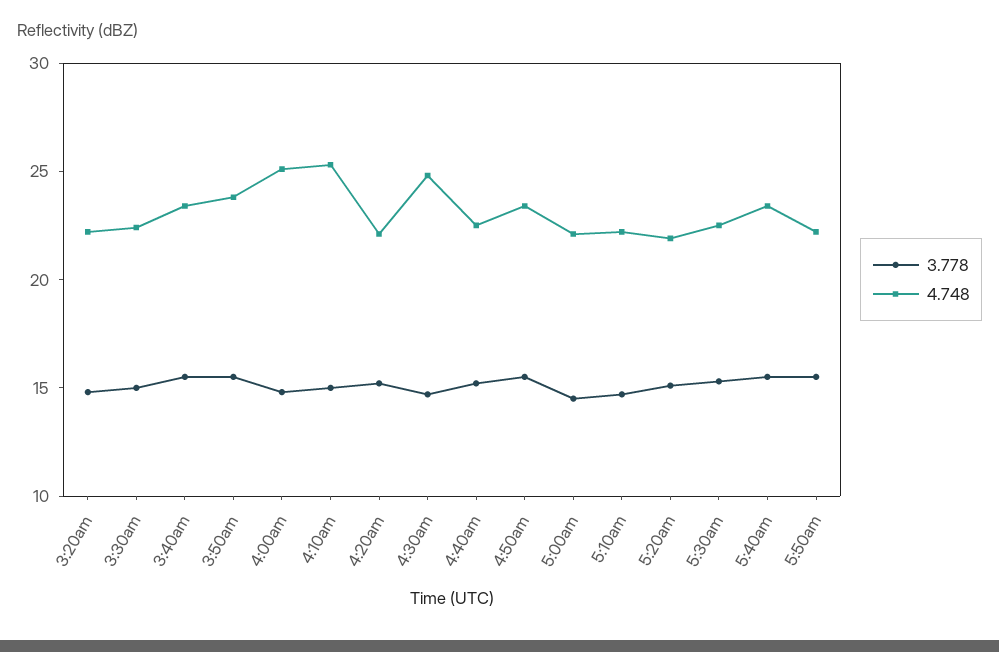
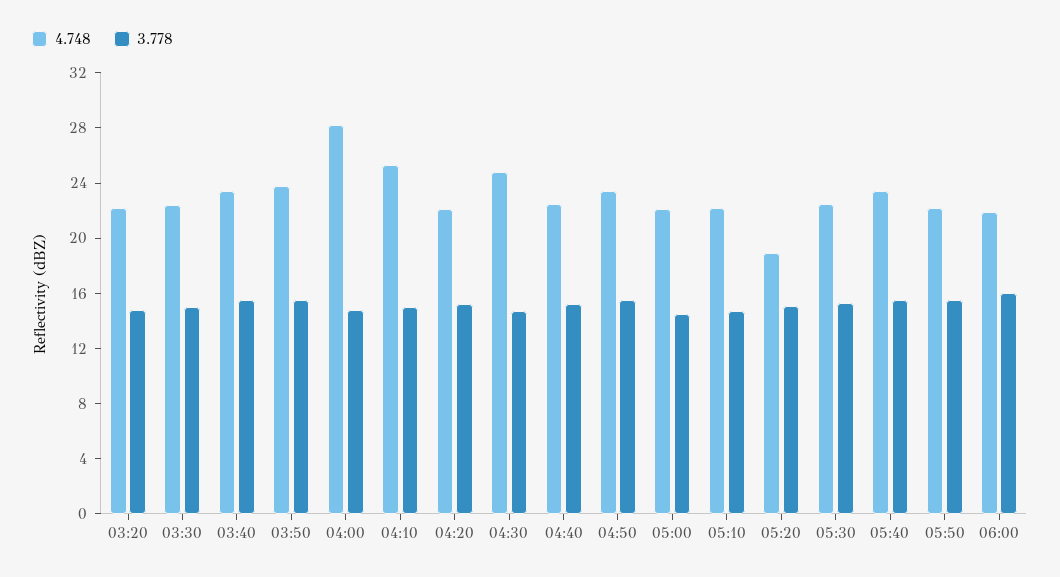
4.748, 4:00am: 25 -> 28
4.748, 5:20am: 22 -> 19
4.748, 06:00: none -> 22
3.778, 06:00: none -> 16

